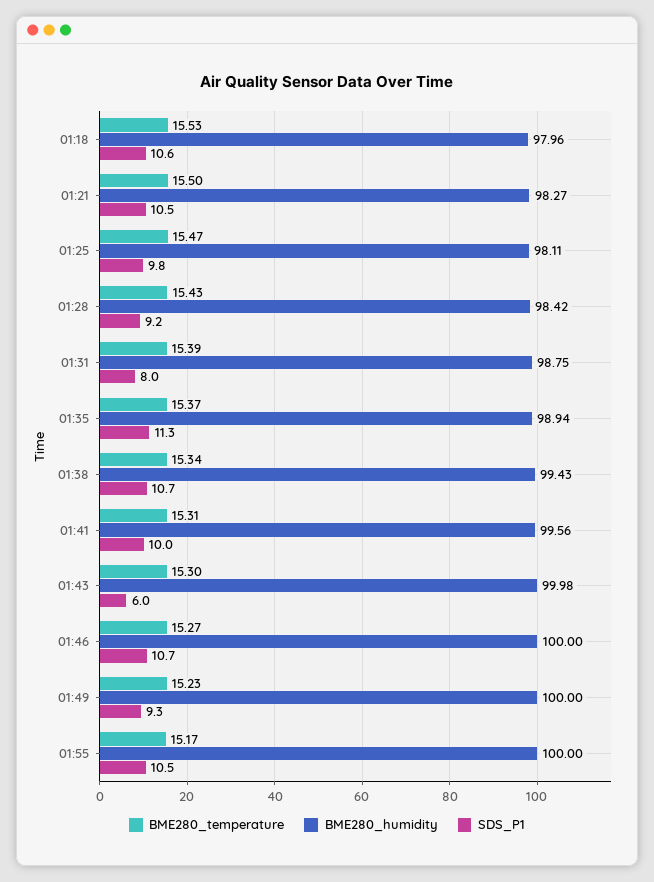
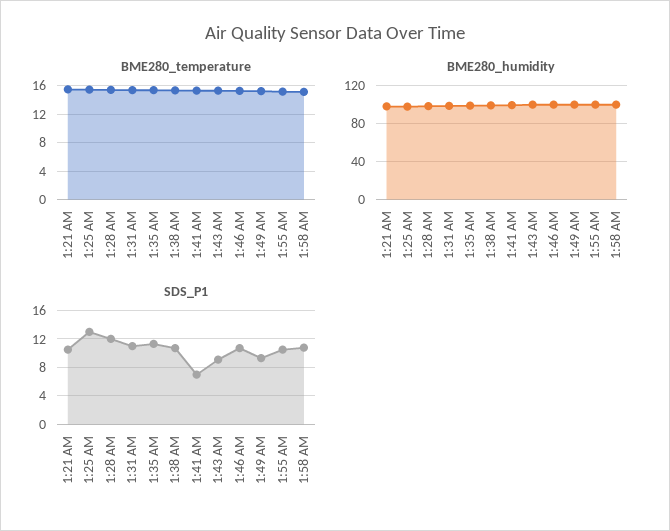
BME280_temperature, 01:18: 15.53 -> none
BME280_humidity, 01:18: 97.96 -> none
SDS_P1, 01:18: 10.6 -> none
SDS_P1, 01:25: 9.8 -> 13
SDS_P1, 01:28: 9.2 -> 12
SDS_P1, 01:31: 8 -> 11
SDS_P1, 01:41: 10 -> 7
SDS_P1, 01:43: 6 -> 9
BME280_temperature, 1:58 AM: none -> 15
BME280_humidity, 1:58 AM: none -> 100
SDS_P1, 1:58 AM: none -> 11

